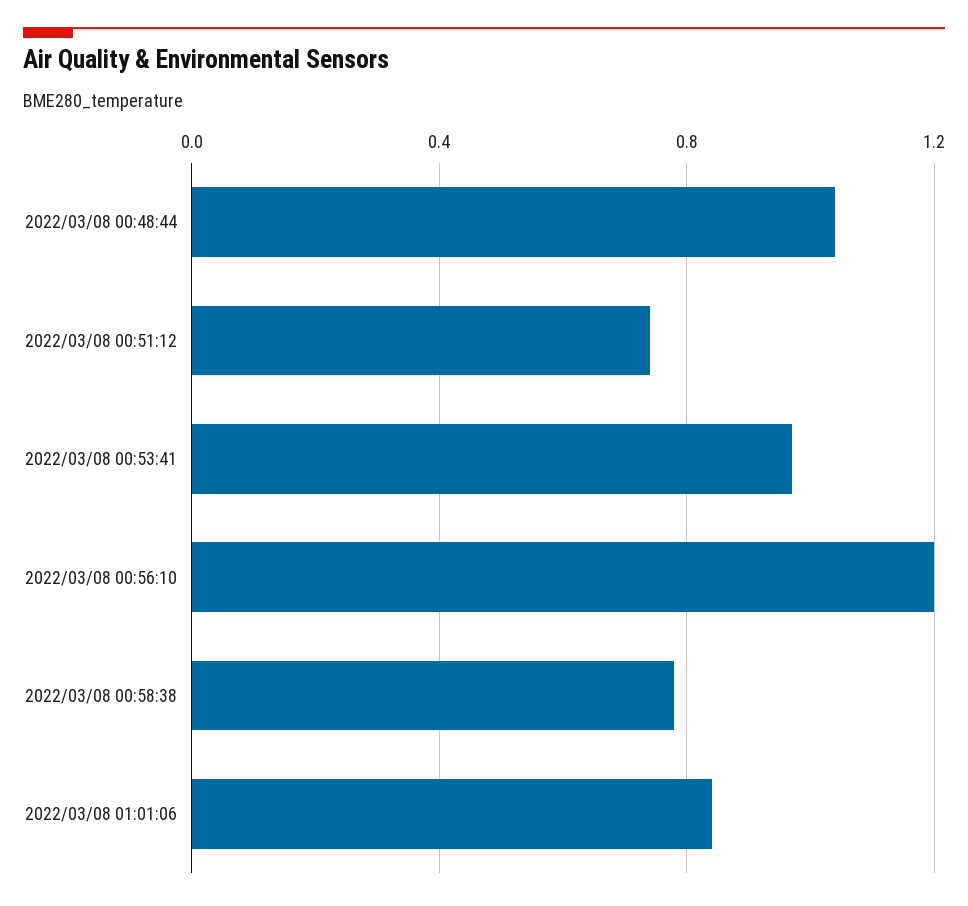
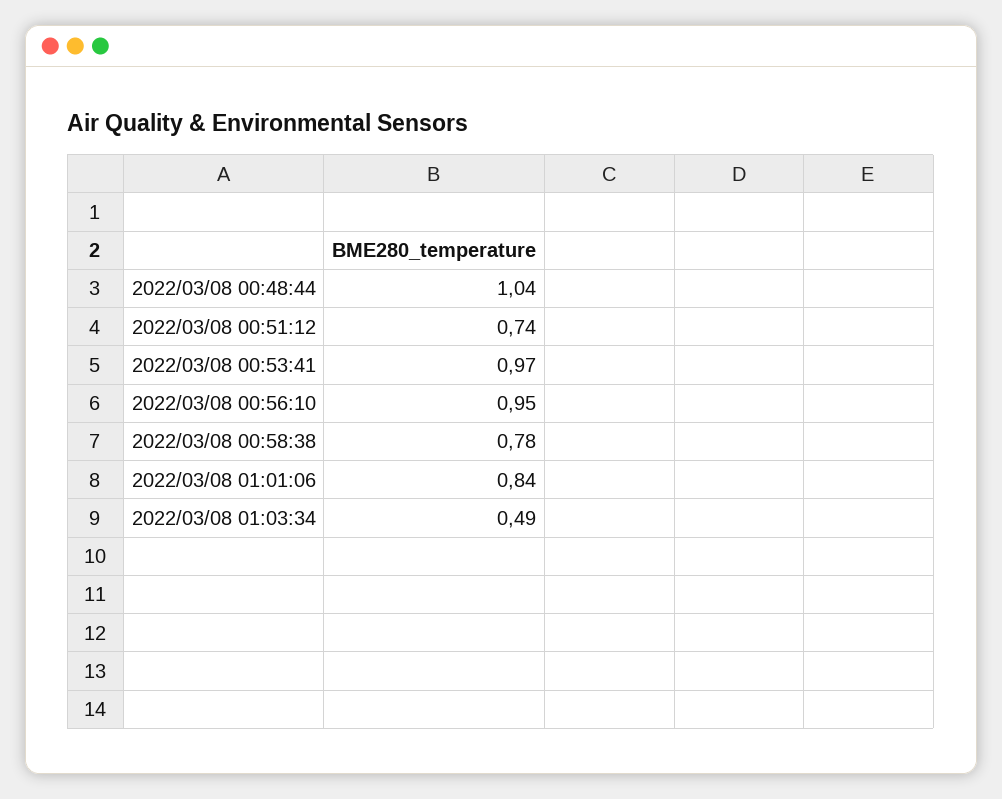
2022/03/08 00:56:10: 1.2 -> 0.95
2022/03/08 01:03:34: none -> 0.49

